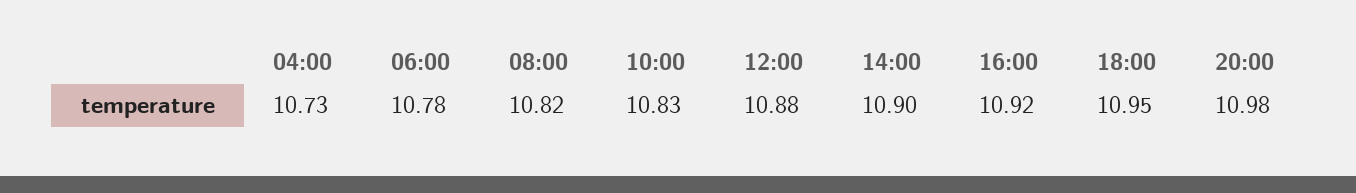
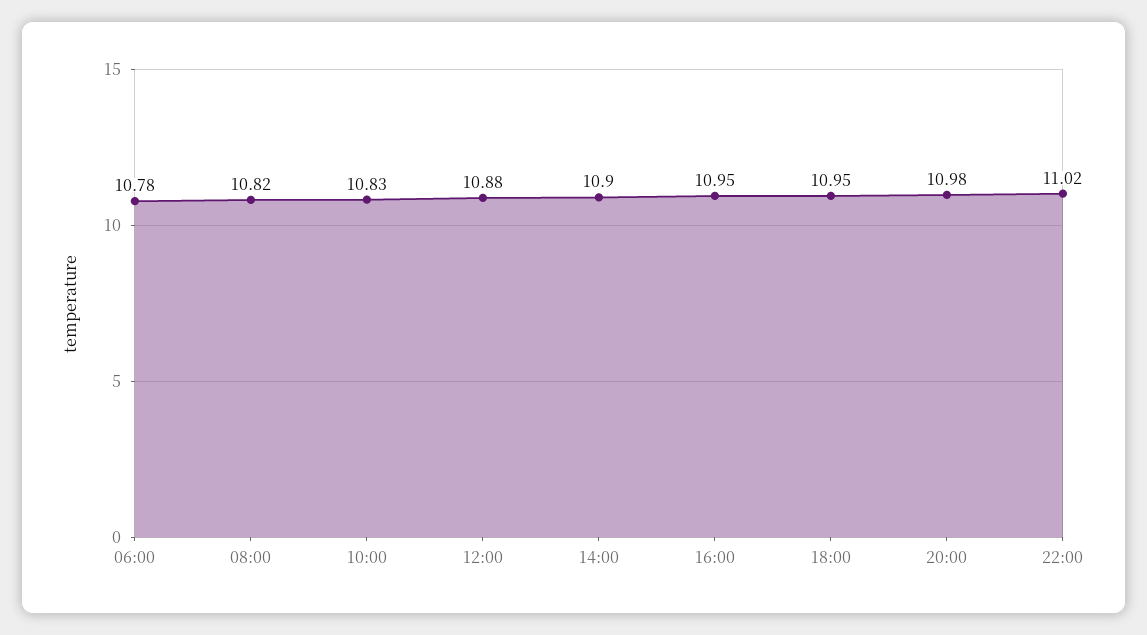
04:00: 10.73 -> none
16:00: 10.92 -> 10.95
22:00: none -> 11.02

